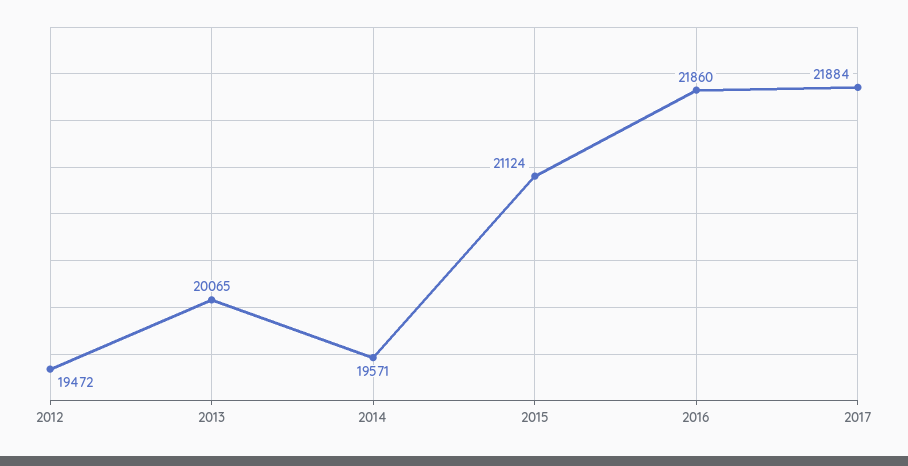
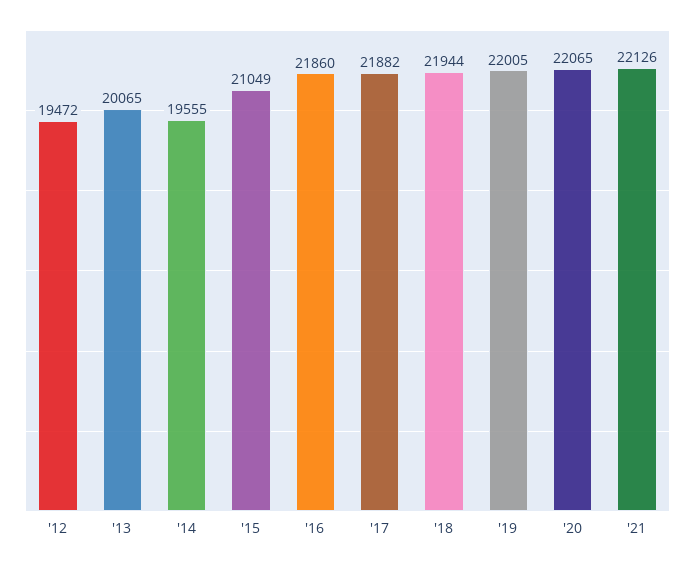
2014: 19571 -> 19555
2015: 21124 -> 21049
2017: 21884 -> 21882
'18: none -> 21944
'19: none -> 22005
'20: none -> 22065
'21: none -> 22126

